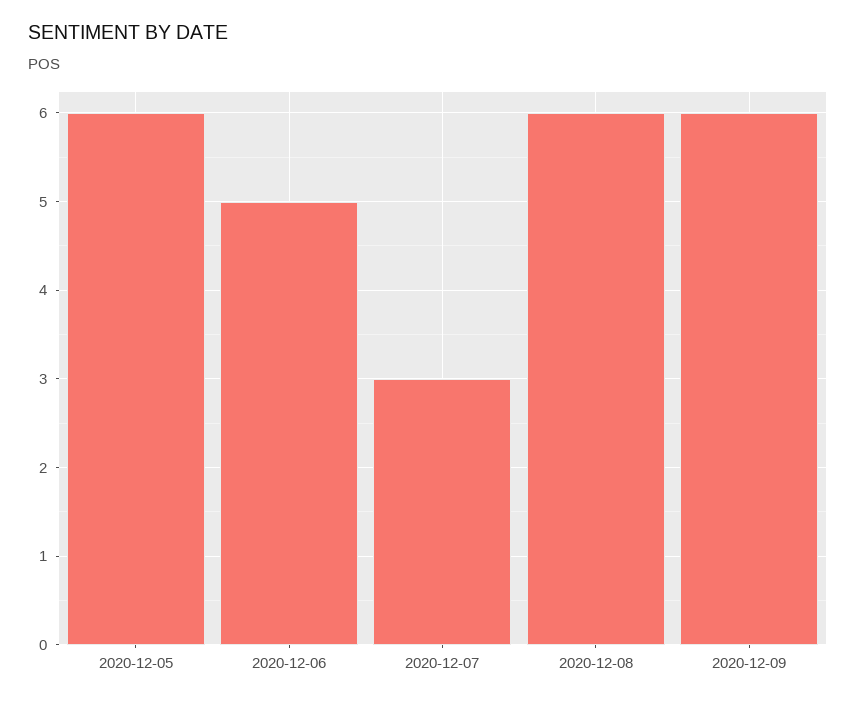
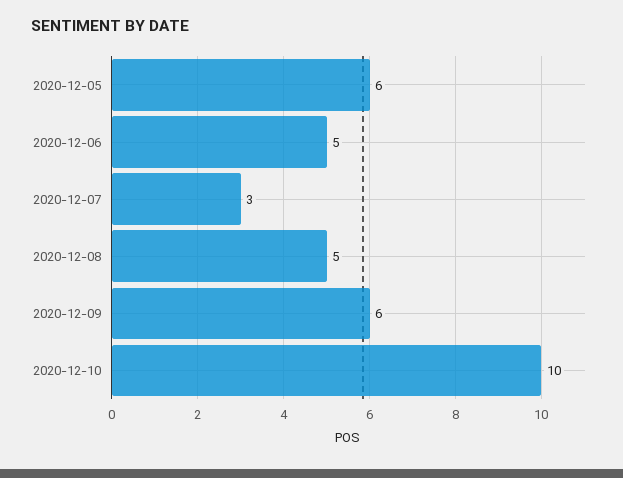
2020-12-08: 6 -> 5
2020-12-10: none -> 10

